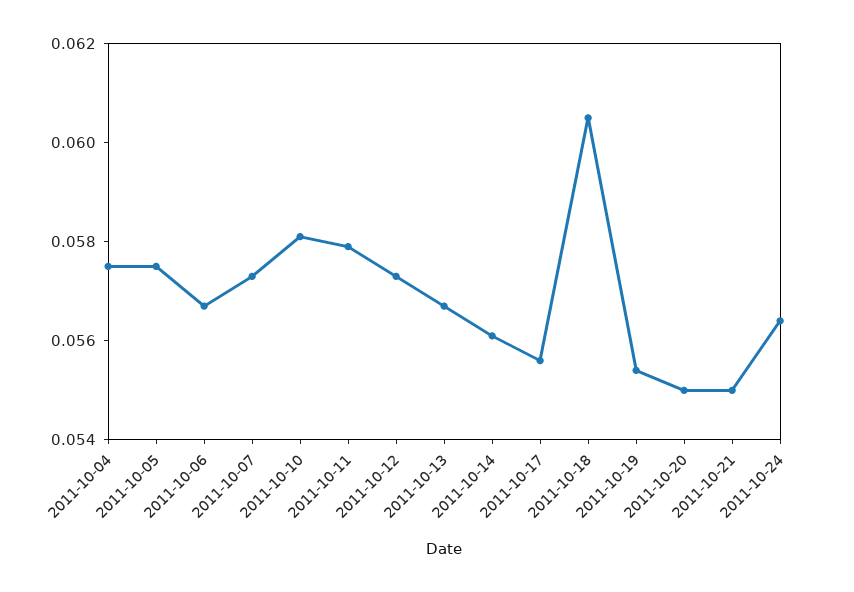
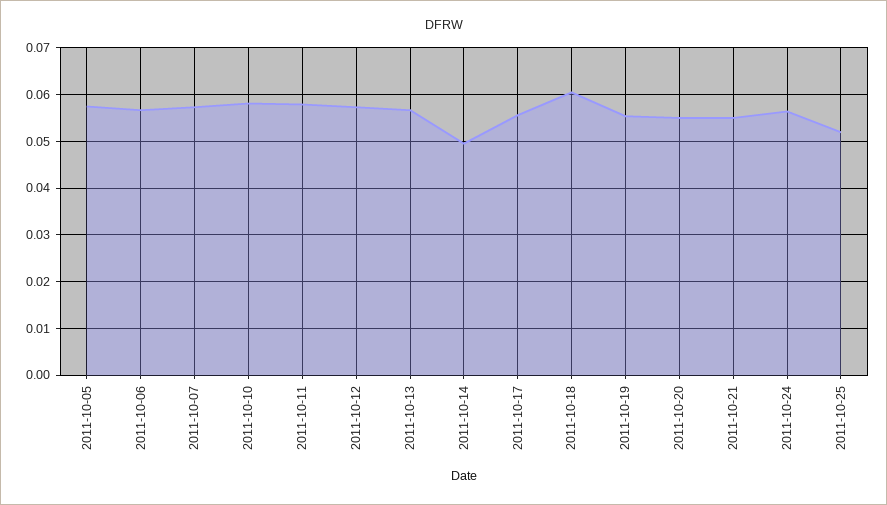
2011-10-04: 0.0575 -> none
2011-10-14: 0.056 -> 0.05
2011-10-25: none -> 0.052

